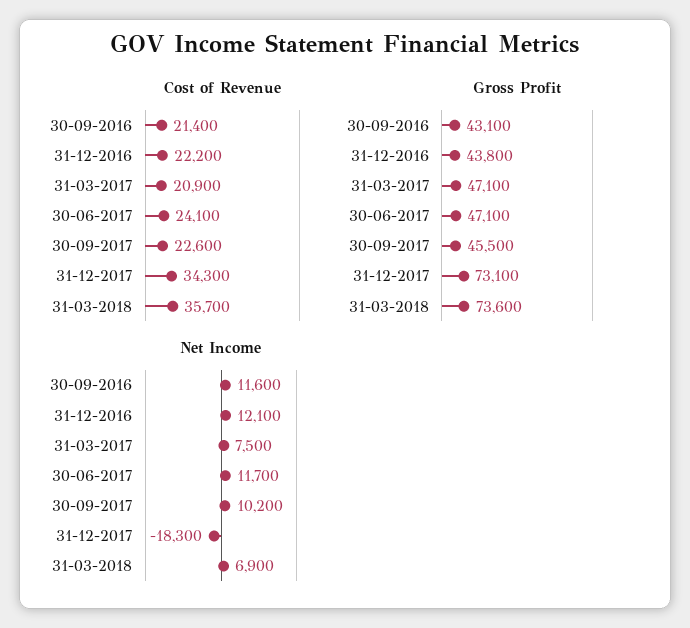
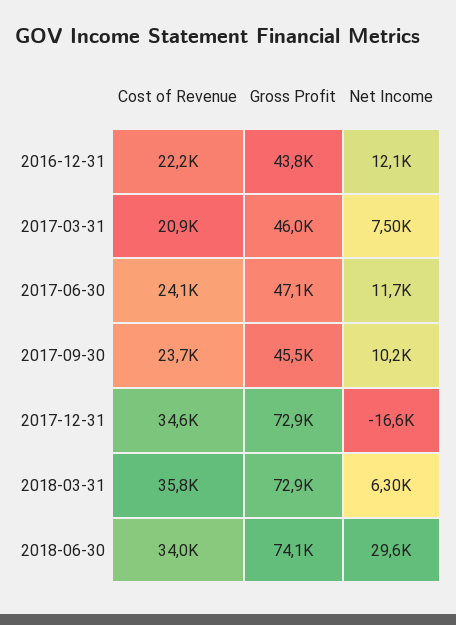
Cost of Revenue, 30-09-2016: 21400 -> none
Cost of Revenue, 30-09-2017: 22600 -> 23700
Cost of Revenue, 31-12-2017: 34300 -> 34600
Cost of Revenue, 31-03-2018: 35700 -> 35800
Gross Profit, 30-09-2016: 43100 -> none
Gross Profit, 31-03-2017: 47100 -> 46000
Gross Profit, 31-12-2017: 73100 -> 72900
Gross Profit, 31-03-2018: 73600 -> 72900
Net Income, 30-09-2016: 11600 -> none
Net Income, 31-12-2017: -18300 -> -16600
Net Income, 31-03-2018: 6900 -> 6300
Cost of Revenue, 2018-06-30: none -> 34000
Gross Profit, 2018-06-30: none -> 74100
Net Income, 2018-06-30: none -> 29600

